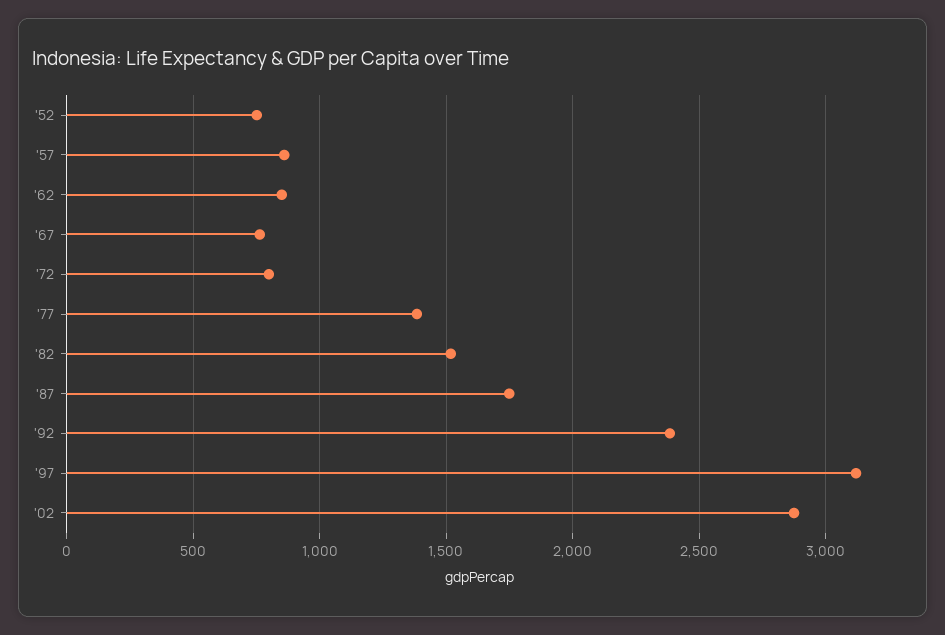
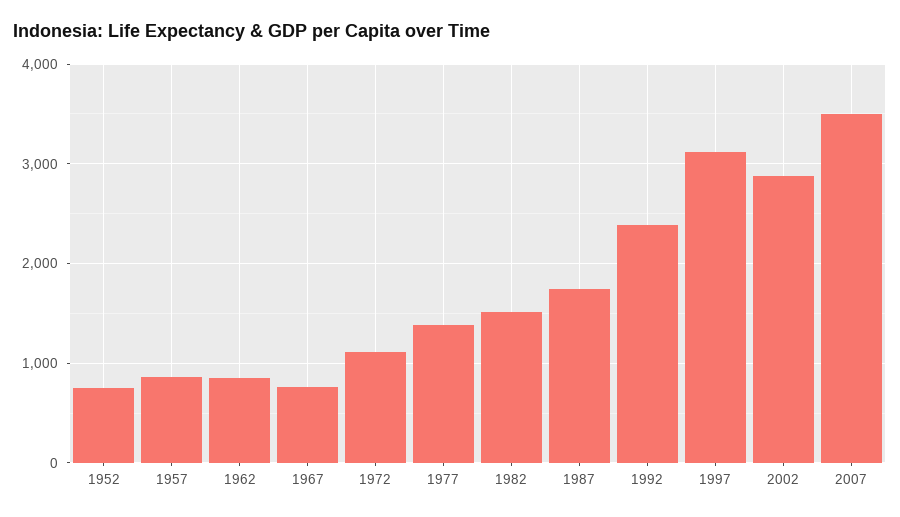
'72: 800 -> 1100
2007: none -> 3500

